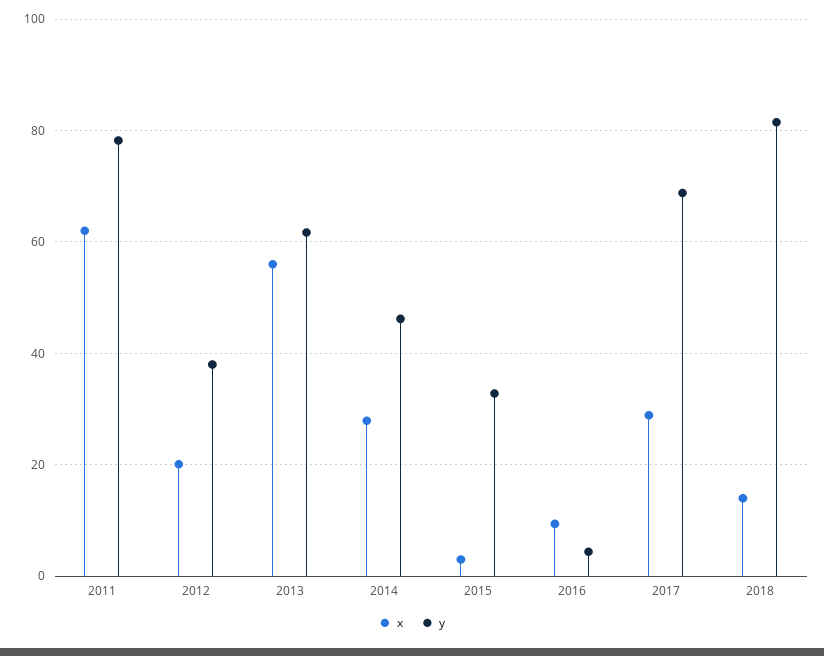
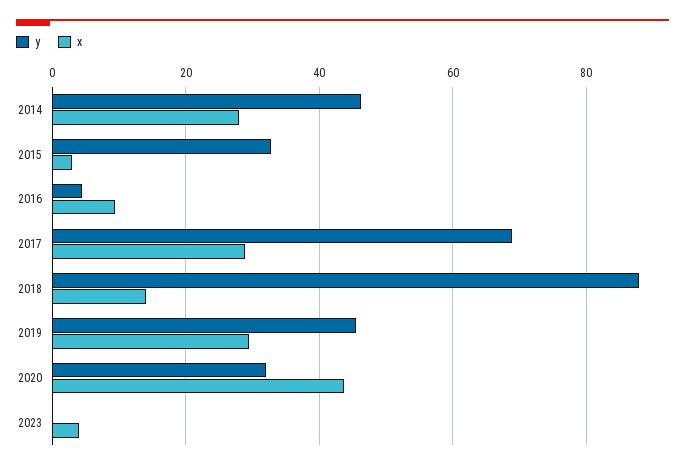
x, 2011: 62 -> none
y, 2011: 78 -> none
x, 2012: 20 -> none
y, 2012: 38 -> none
x, 2013: 56 -> none
y, 2013: 62 -> none
y, 2018: 82 -> 88
y, 2019: none -> 46
x, 2019: none -> 30
y, 2020: none -> 32
x, 2020: none -> 44
y, 2023: none -> 0
x, 2023: none -> 4

